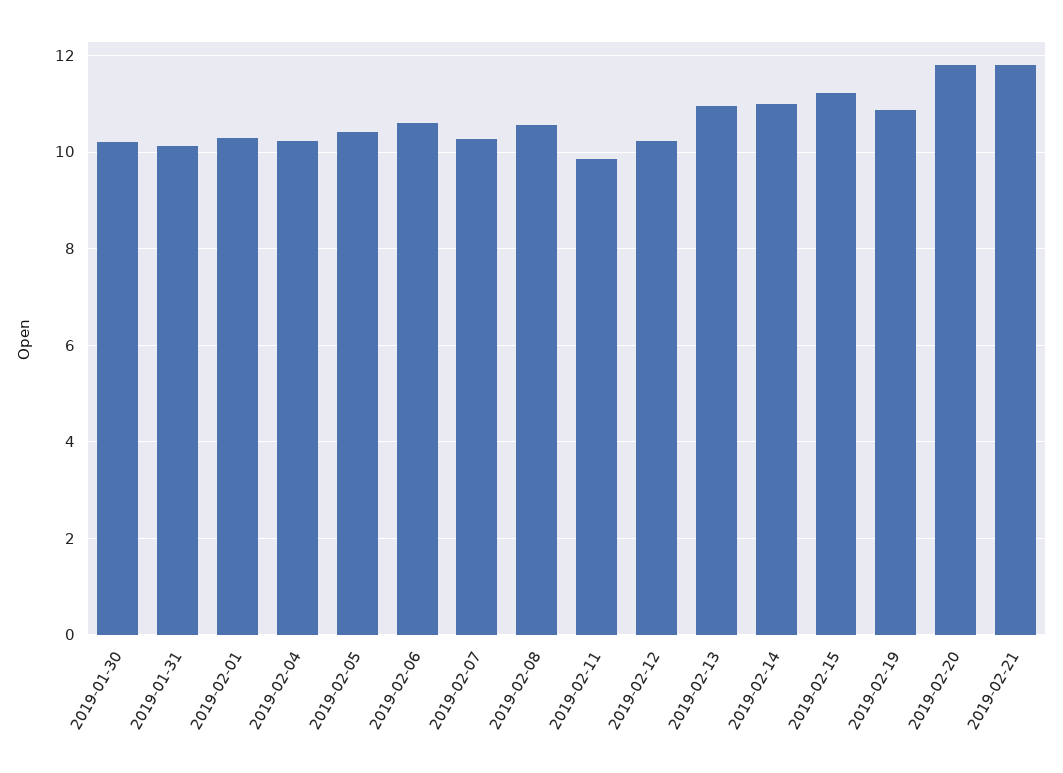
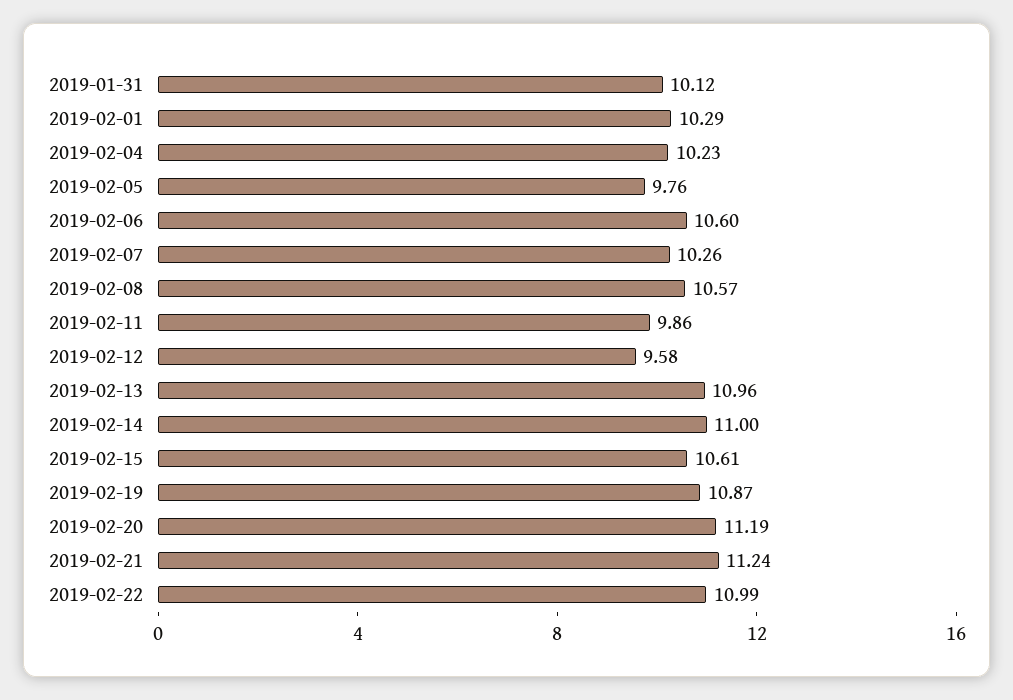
2019-01-30: 10.2 -> none
2019-02-05: 10.4 -> 9.76
2019-02-12: 10.2 -> 9.58
2019-02-15: 11.2 -> 10.61
2019-02-20: 11.8 -> 11.19
2019-02-21: 11.8 -> 11.24
2019-02-22: none -> 10.99

